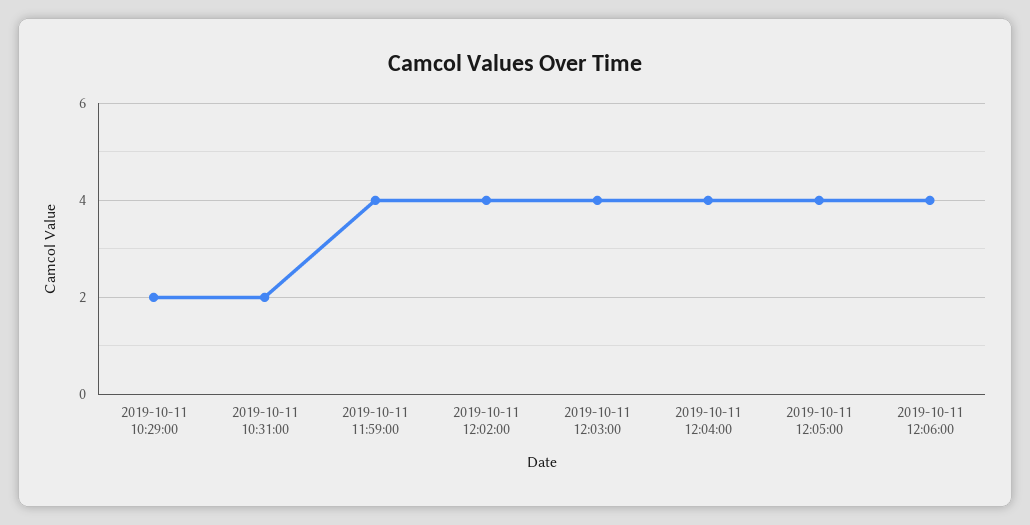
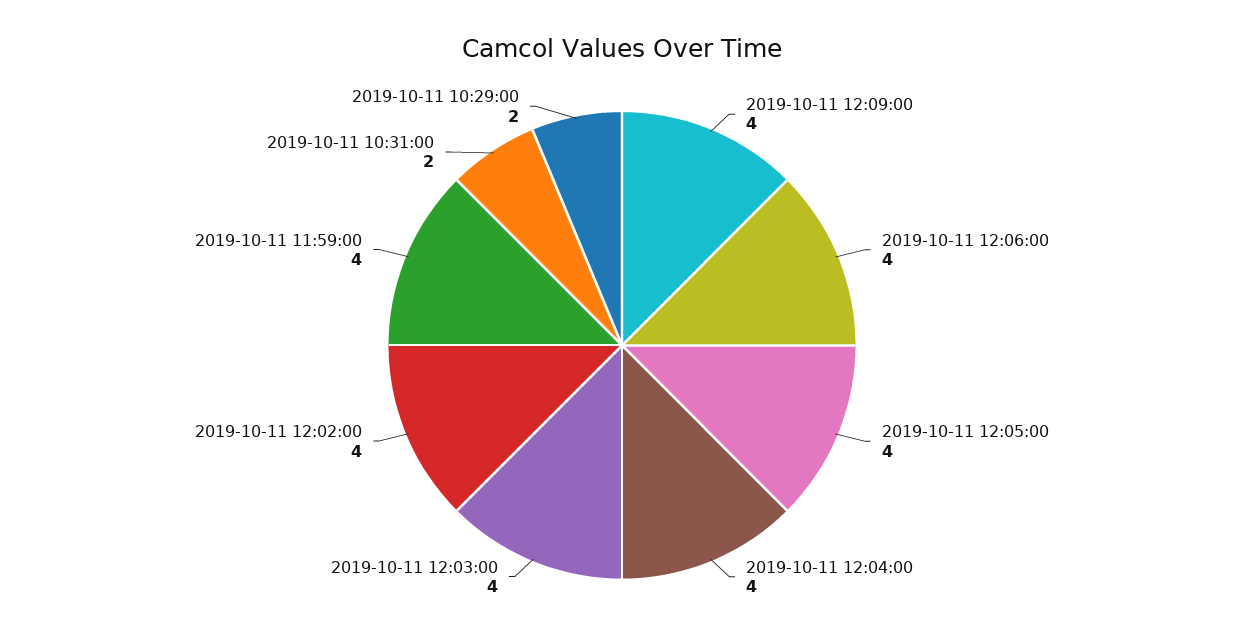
2019-10-11 12:09:00: none -> 4

